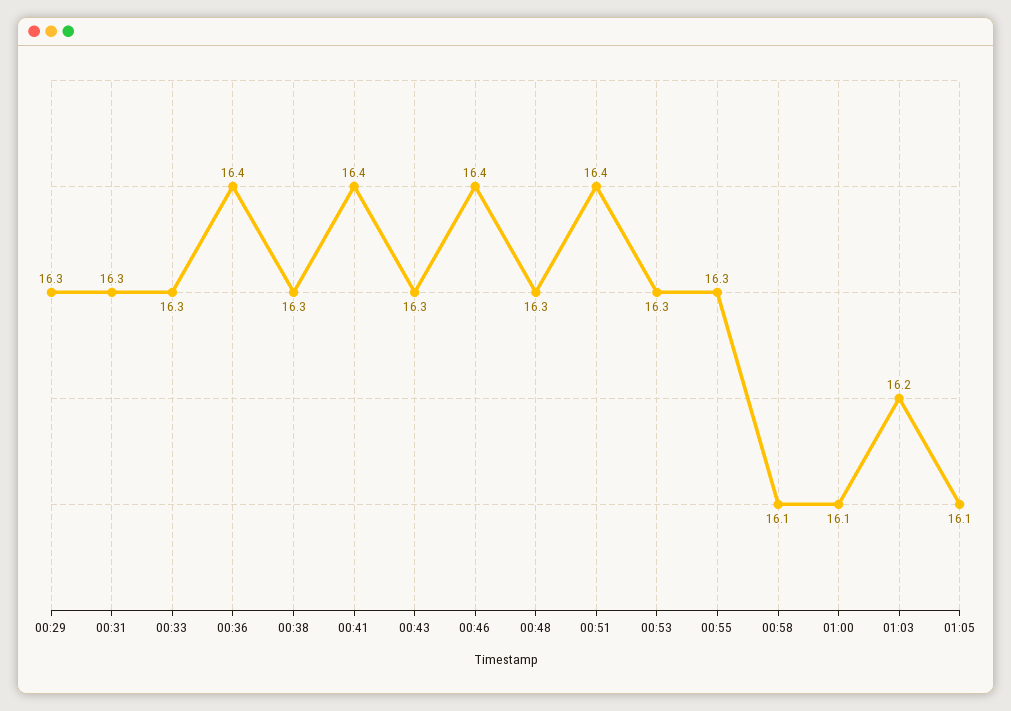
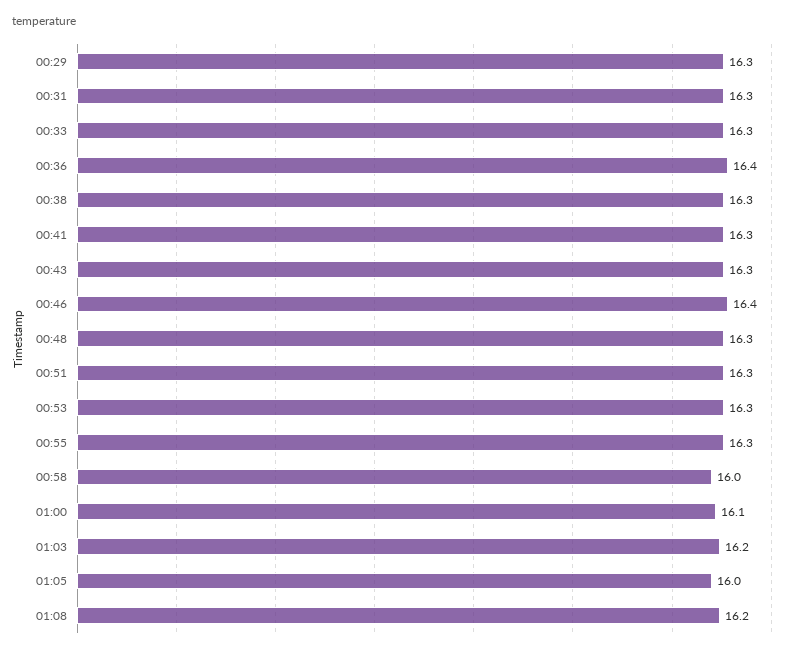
00:41: 16.4 -> 16.3
00:51: 16.4 -> 16.3
00:58: 16.1 -> 16
01:05: 16.1 -> 16
01:08: none -> 16.2

